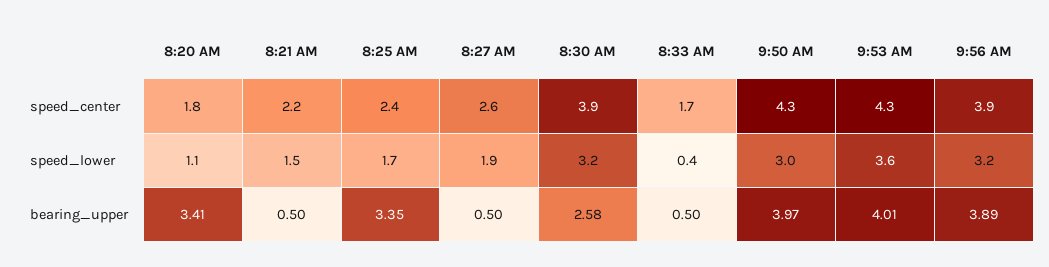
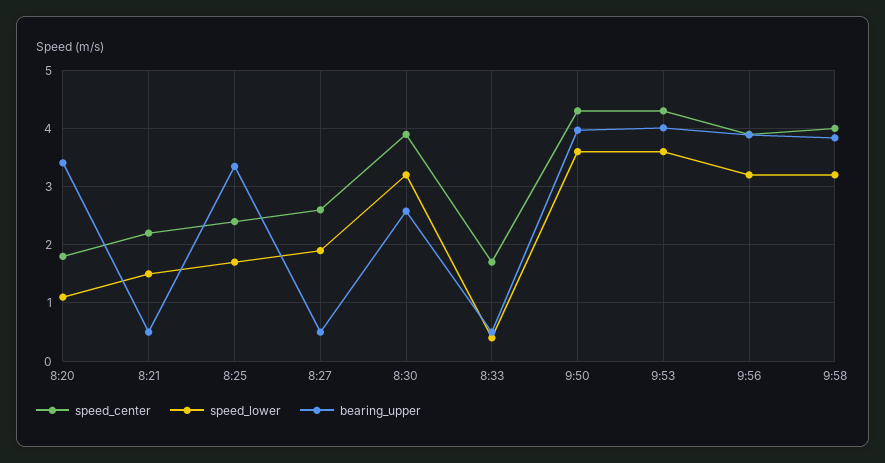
speed_lower, 9:50 AM: 3 -> 3.6
speed_center, 9:58: none -> 4
speed_lower, 9:58: none -> 3.2
bearing_upper, 9:58: none -> 3.8

